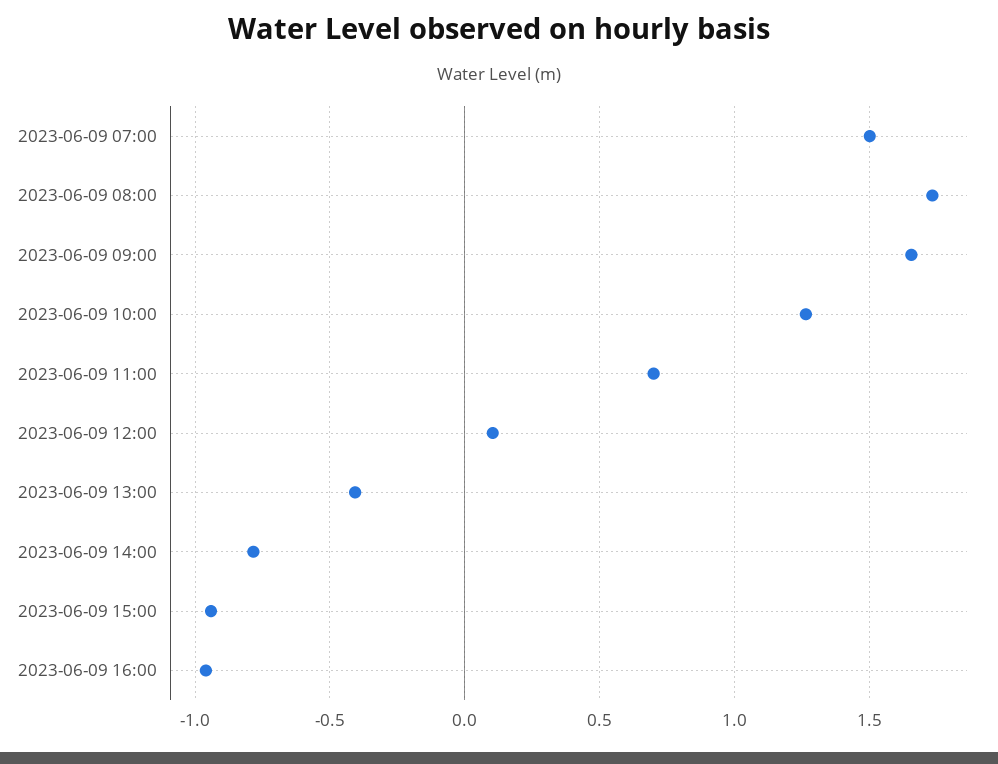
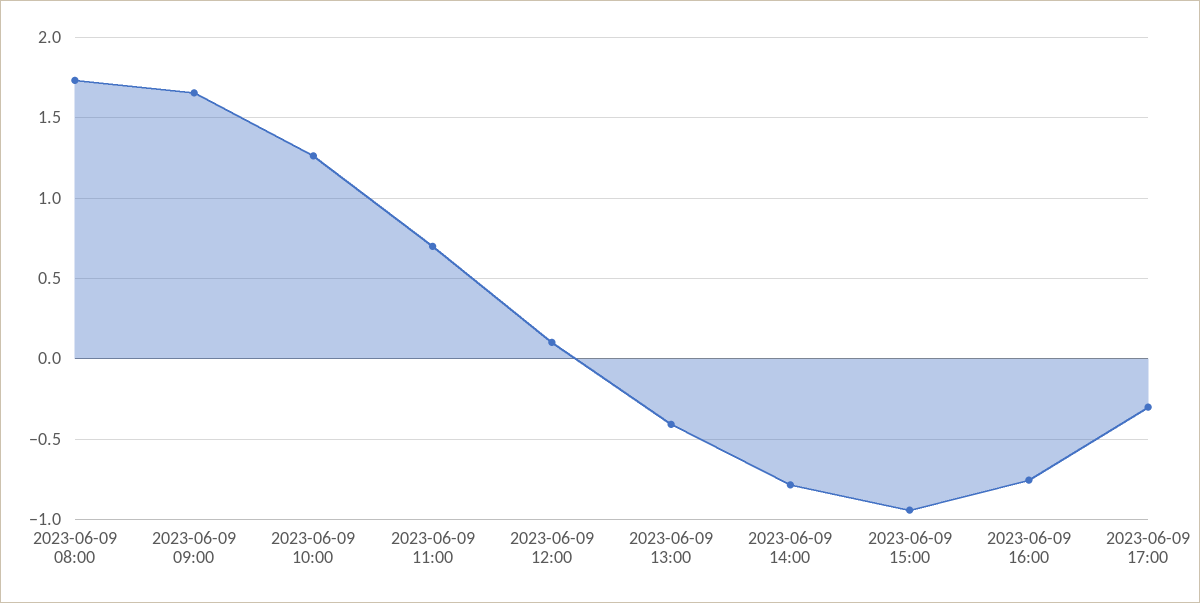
2023-06-09 07:00: 1.5 -> none
2023-06-09 16:00: -0.95 -> -0.75
2023-06-09 17:00: none -> -0.3

